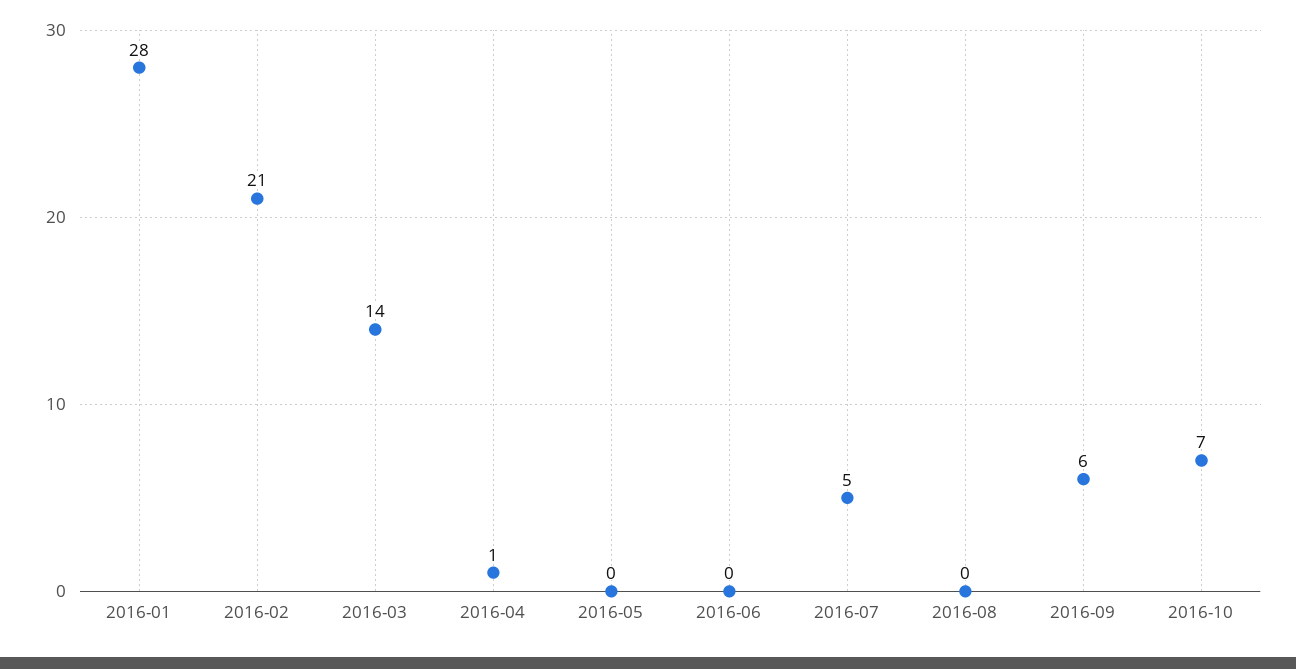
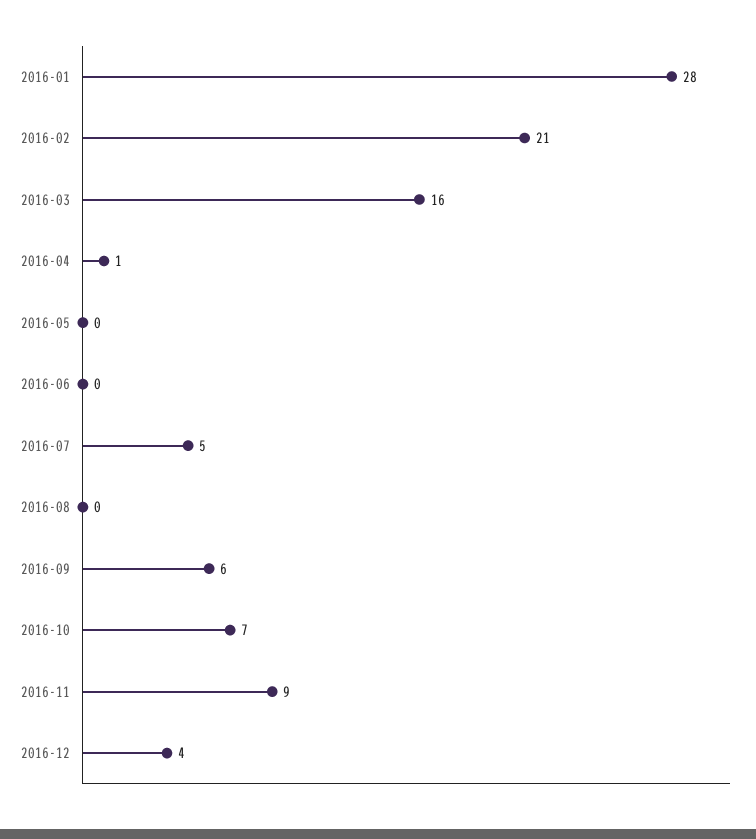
2016-03: 14 -> 16
2016-11: none -> 9
2016-12: none -> 4

